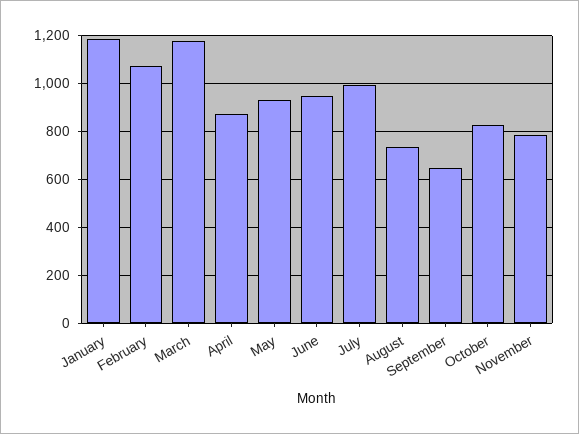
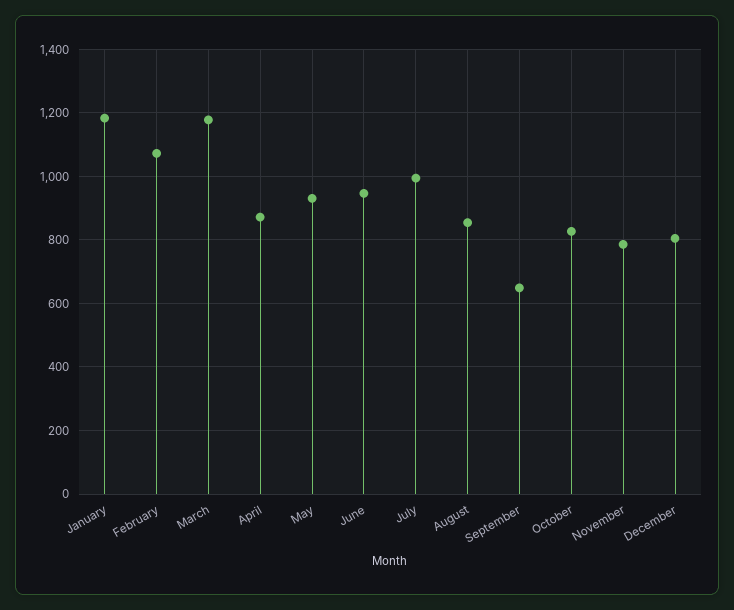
August: 750 -> 860
December: none -> 800

